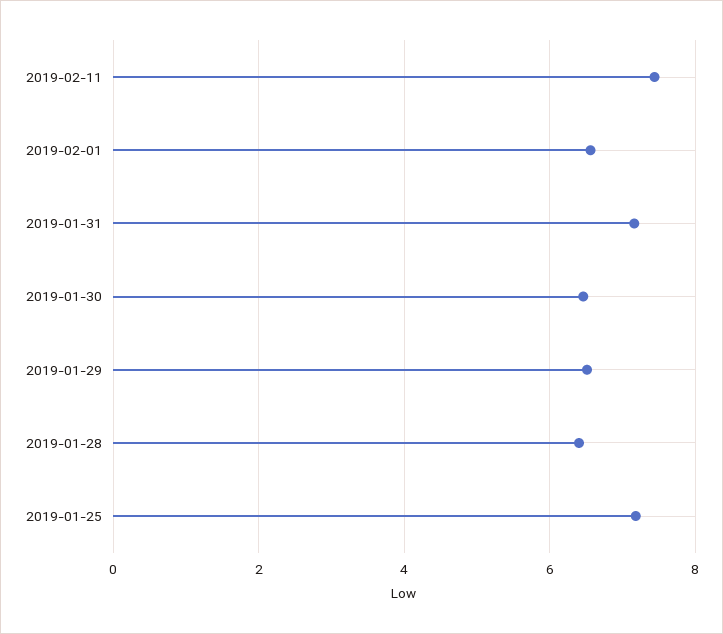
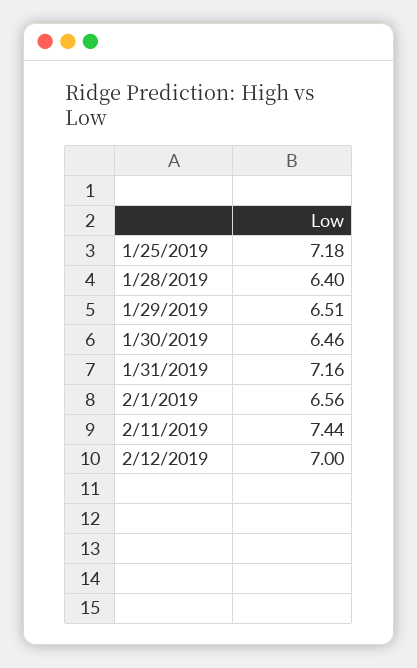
2/12/2019: none -> 7

